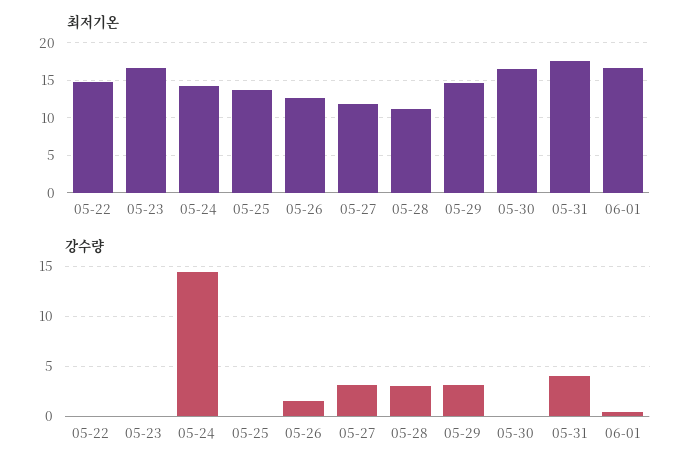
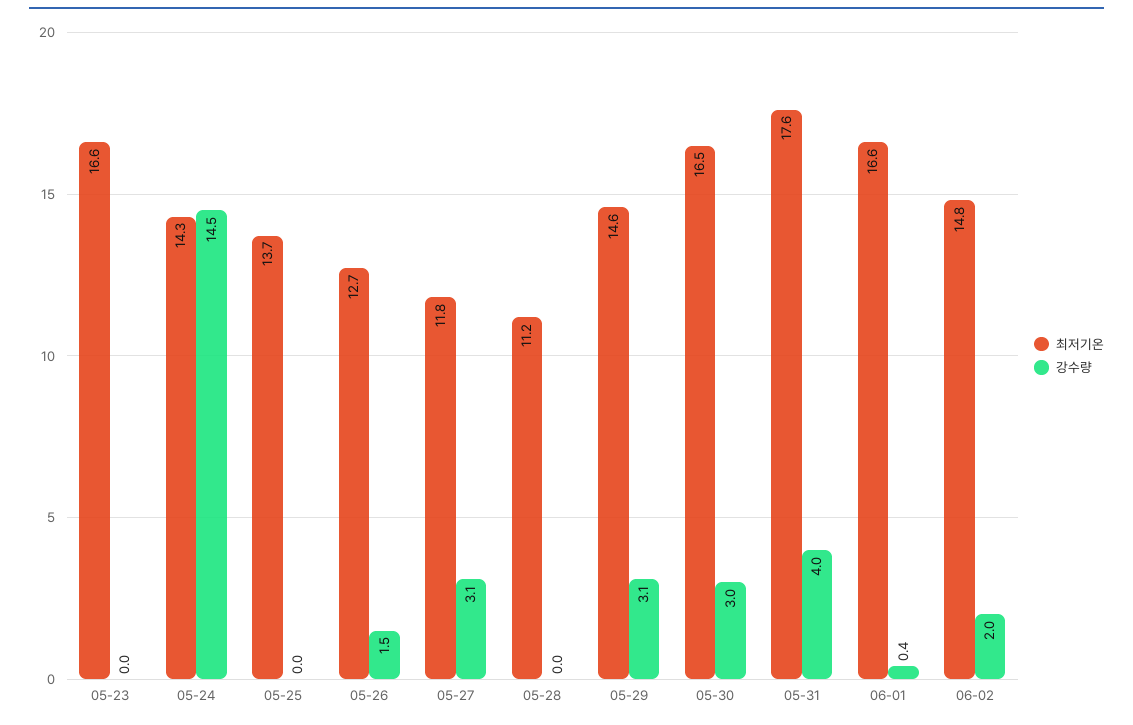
최저기온, 05-22: 15 -> none
강수량, 05-22: 0 -> none
강수량, 05-28: 3 -> 0
강수량, 05-30: 0 -> 3
최저기온, 06-02: none -> 14.8
강수량, 06-02: none -> 2

